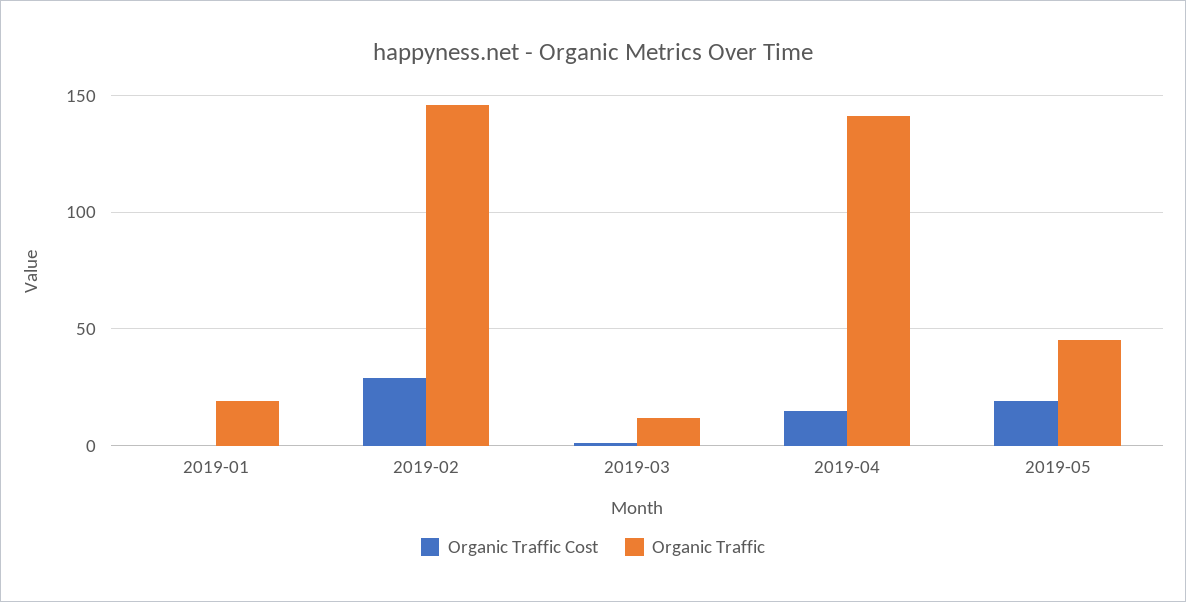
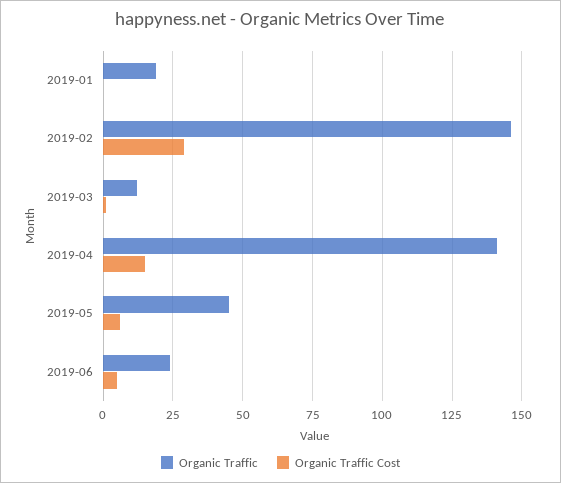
Organic Traffic Cost, 2019-05: 20 -> 5
Organic Traffic, 2019-06: none -> 25
Organic Traffic Cost, 2019-06: none -> 5

